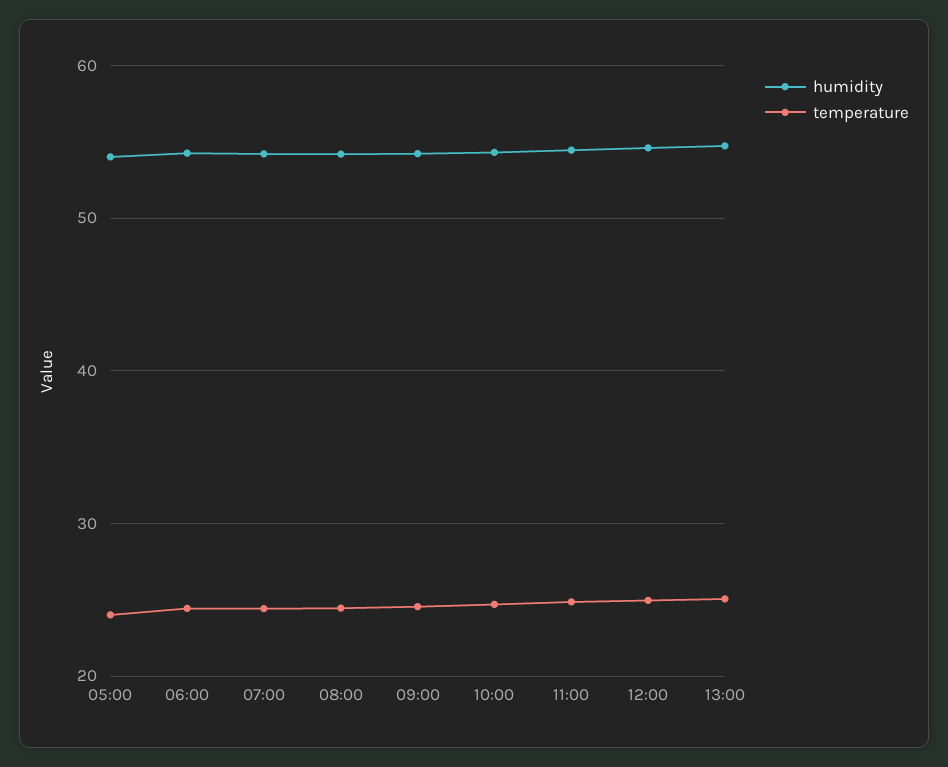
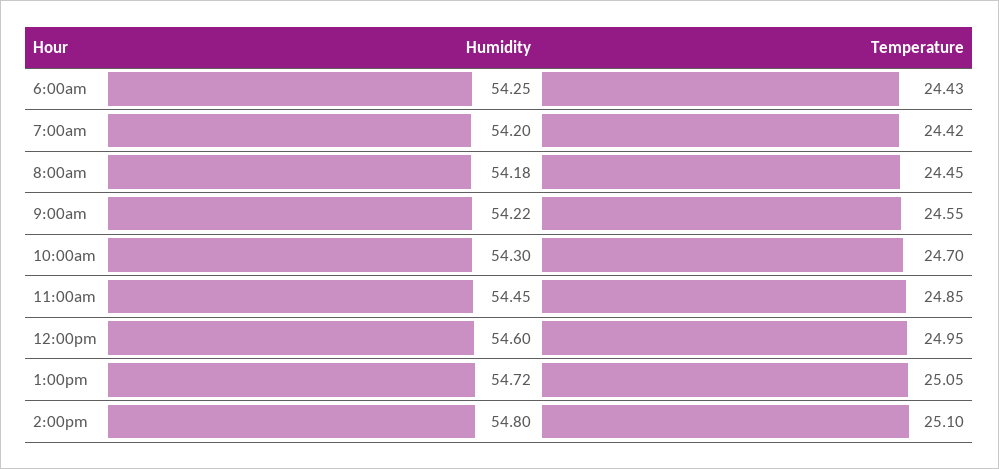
humidity, 05:00: 54 -> none
temperature, 05:00: 24 -> none
humidity, 2:00pm: none -> 54.8
temperature, 2:00pm: none -> 25.1

